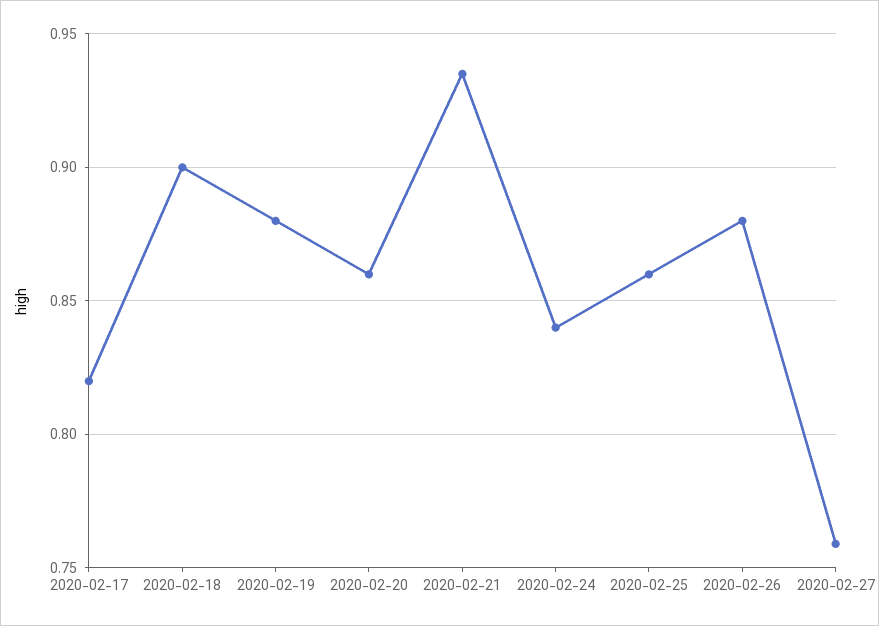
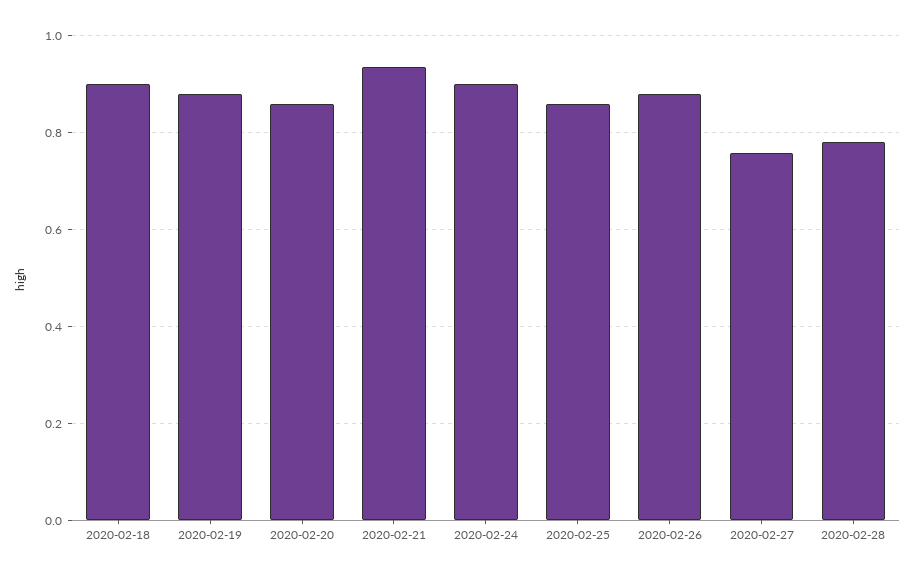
2020-02-17: 0.82 -> none
2020-02-24: 0.84 -> 0.9
2020-02-28: none -> 0.78

